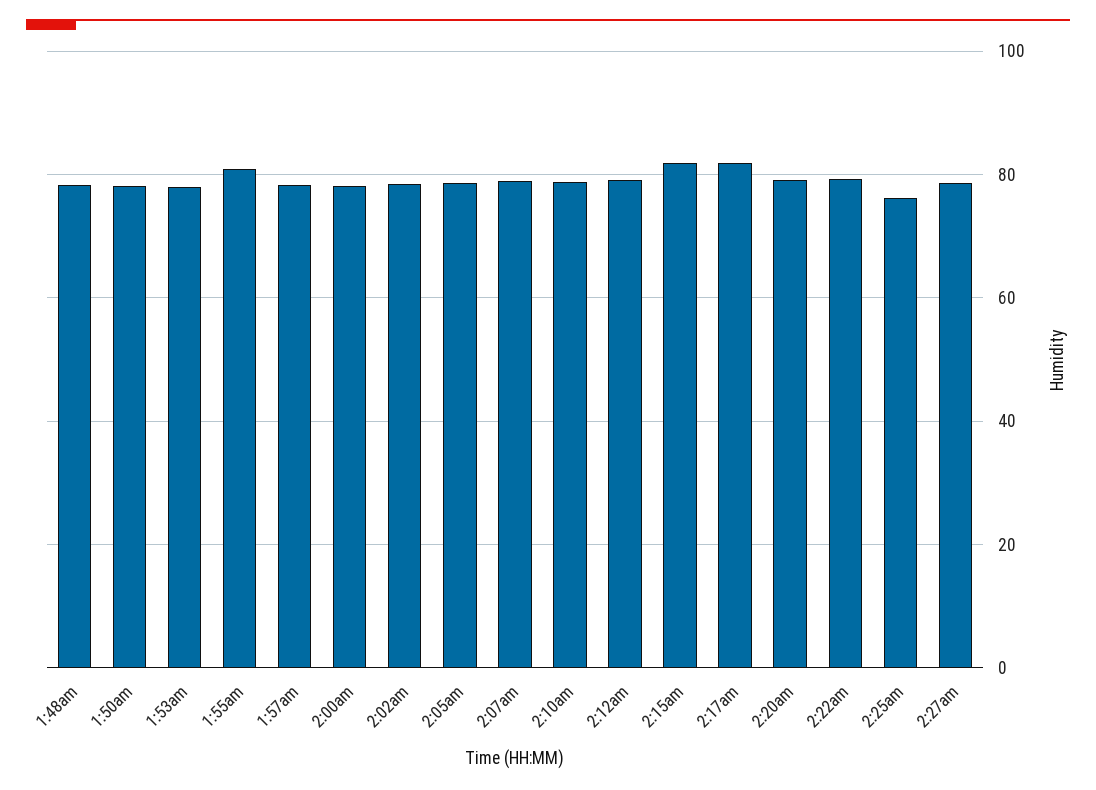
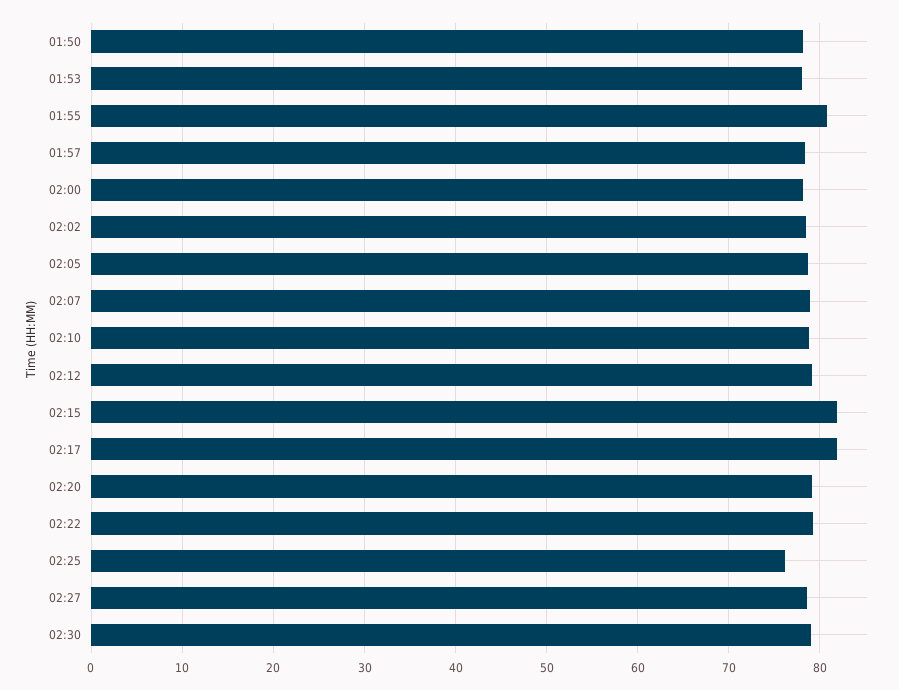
1:48am: 78 -> none
02:30: none -> 79

